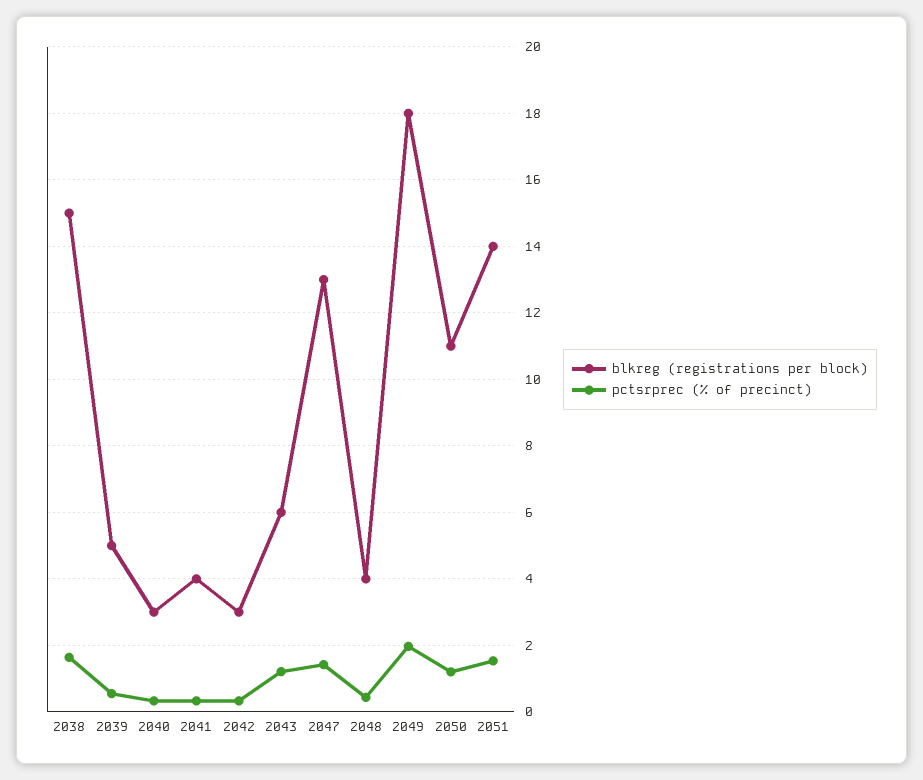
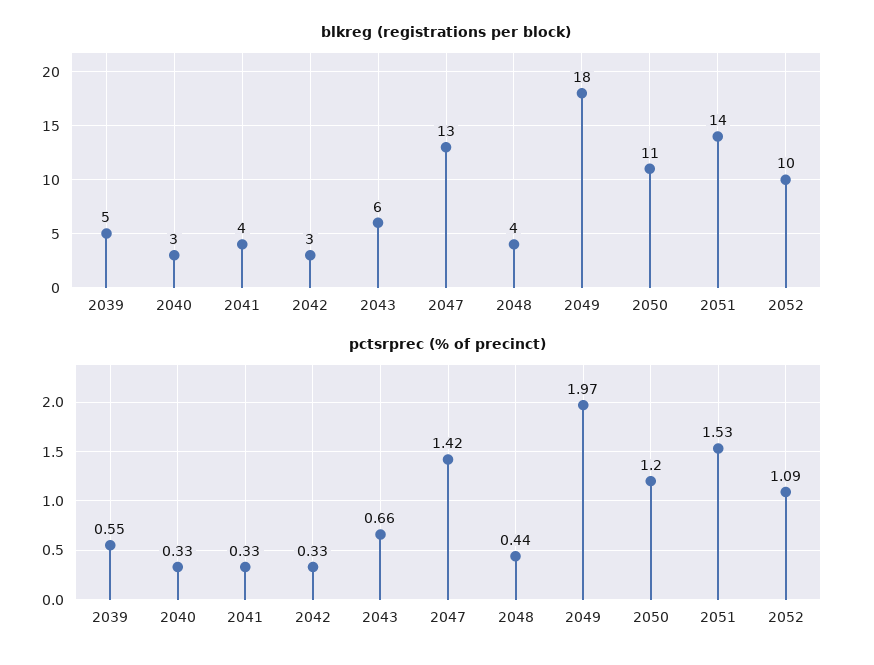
blkreg (registrations per block), 2038: 15 -> none
pctsrprec (% of precinct), 2038: 1.6 -> none
pctsrprec (% of precinct), 2043: 1.2 -> 0.66
blkreg (registrations per block), 2052: none -> 10
pctsrprec (% of precinct), 2052: none -> 1.09

